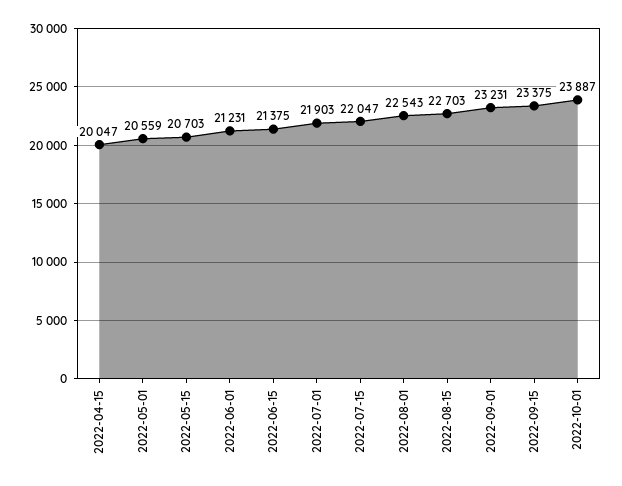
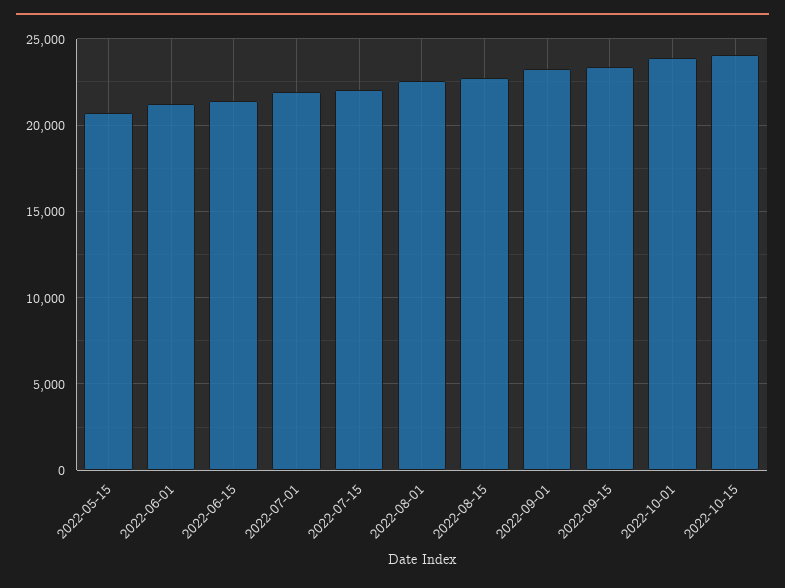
2022-04-15: 20047 -> none
2022-05-01: 20559 -> none
2022-10-15: none -> 24000

